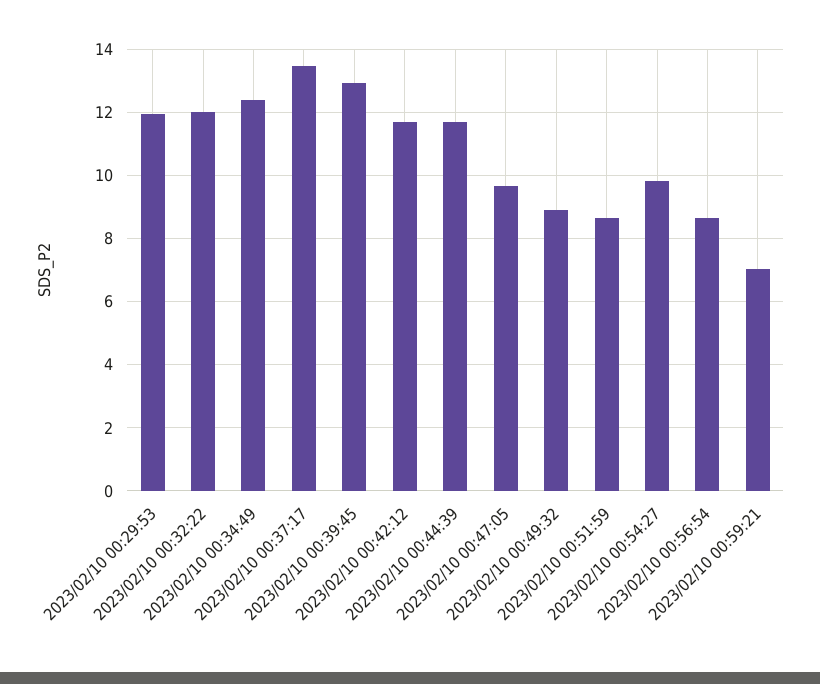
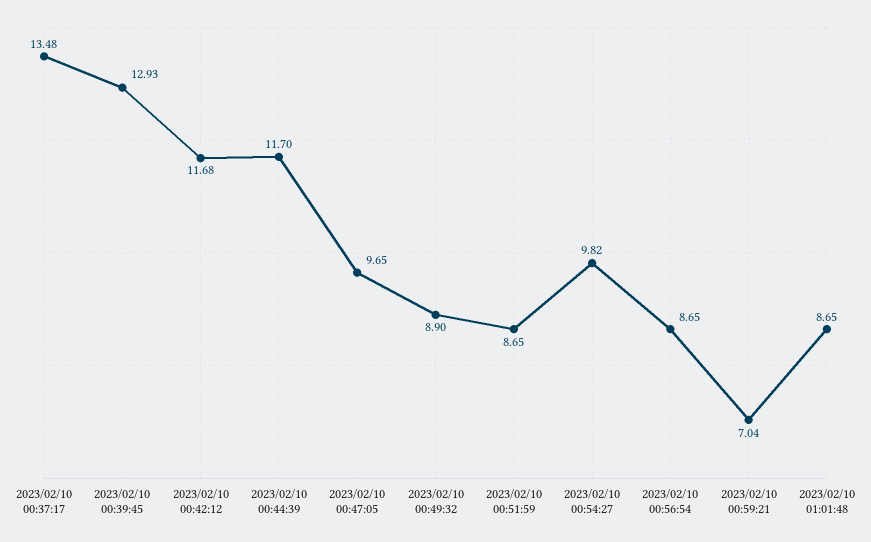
2023/02/10 00:29:53: 12 -> none
2023/02/10 00:32:22: 12 -> none
2023/02/10 00:34:49: 12.4 -> none
2023/02/10 01:01:48: none -> 8.65

